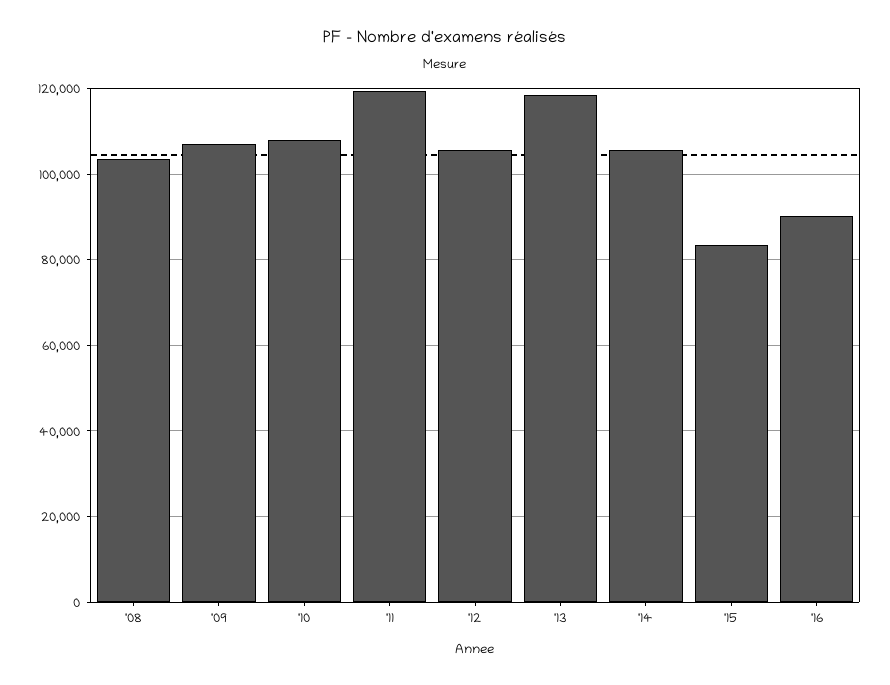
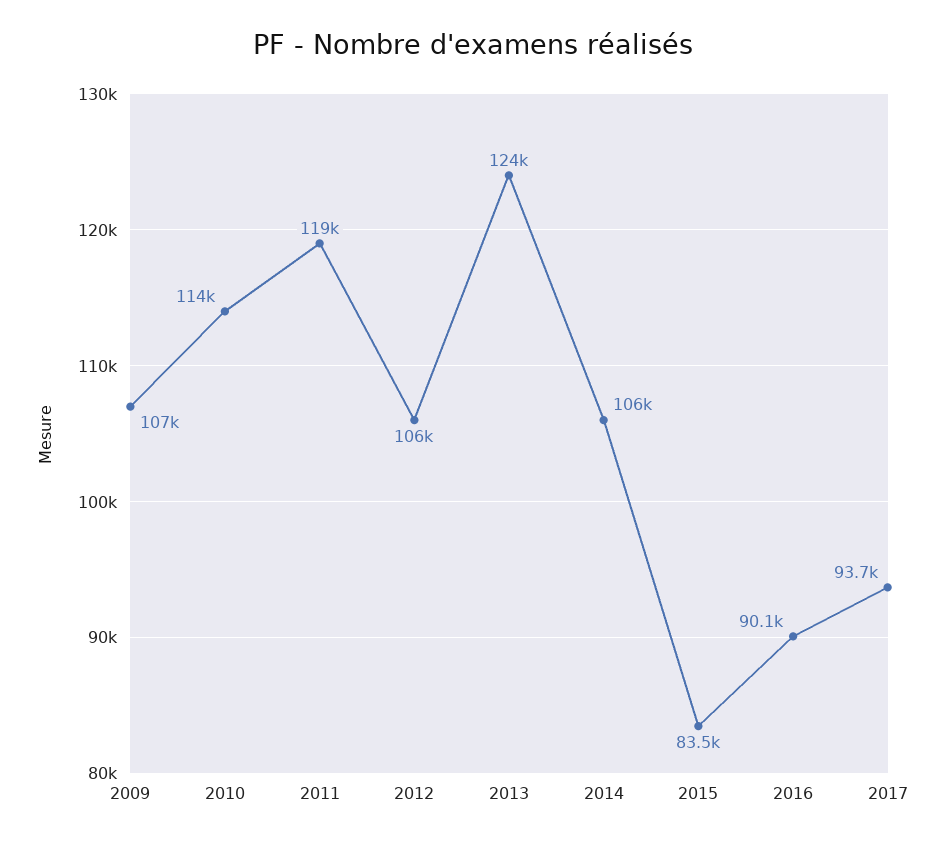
'08: 104000 -> none
'10: 108000 -> 114000
'13: 118000 -> 124000
2017: none -> 93700

